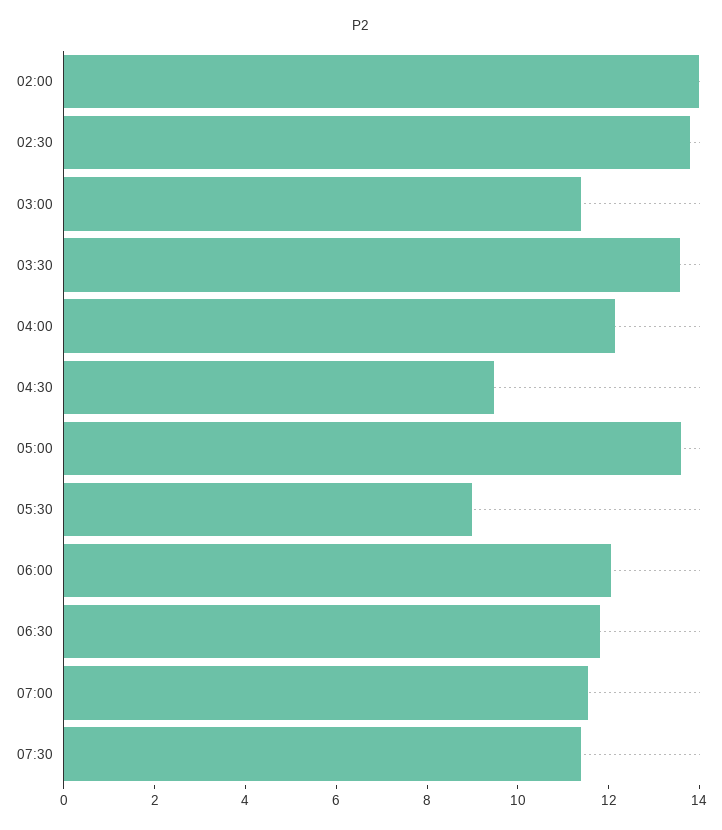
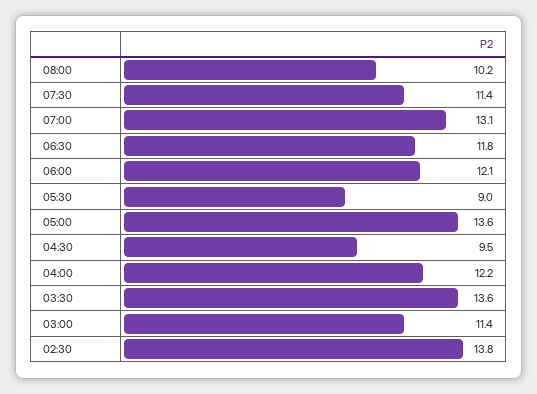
02:00: 14 -> none
07:00: 11.5 -> 13.1
08:00: none -> 10.2

